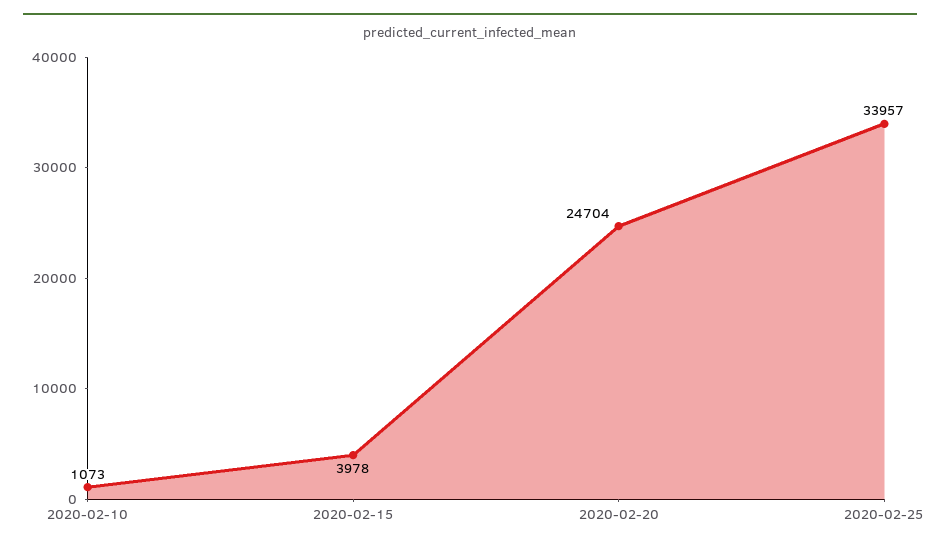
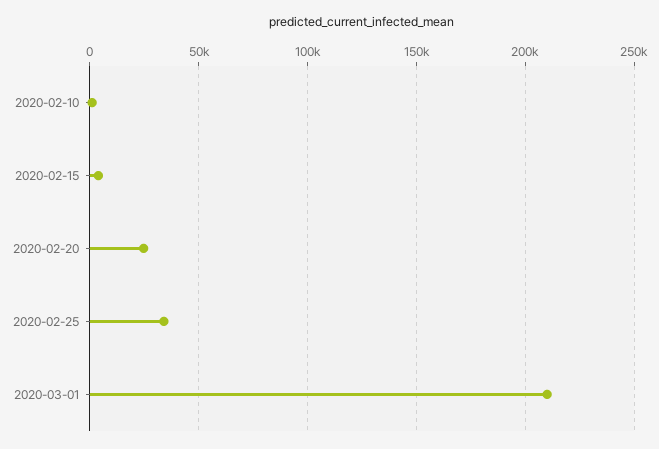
2020-03-01: none -> 210000

